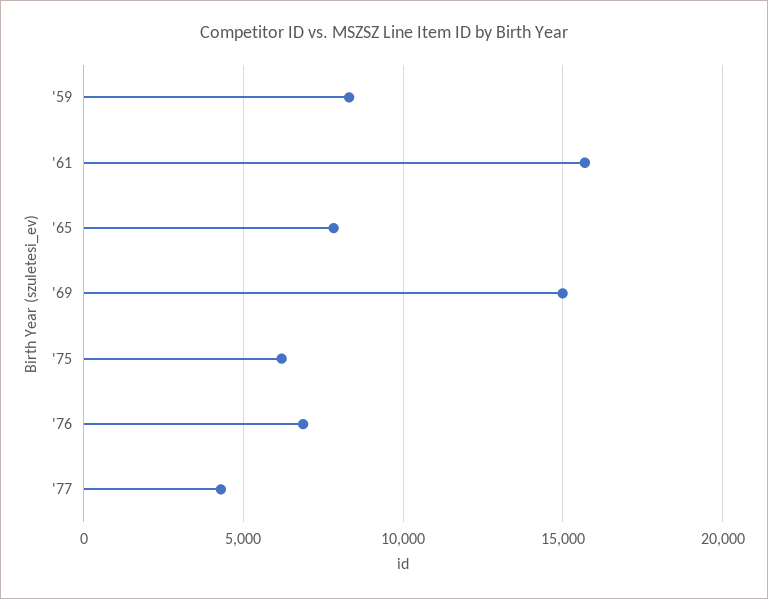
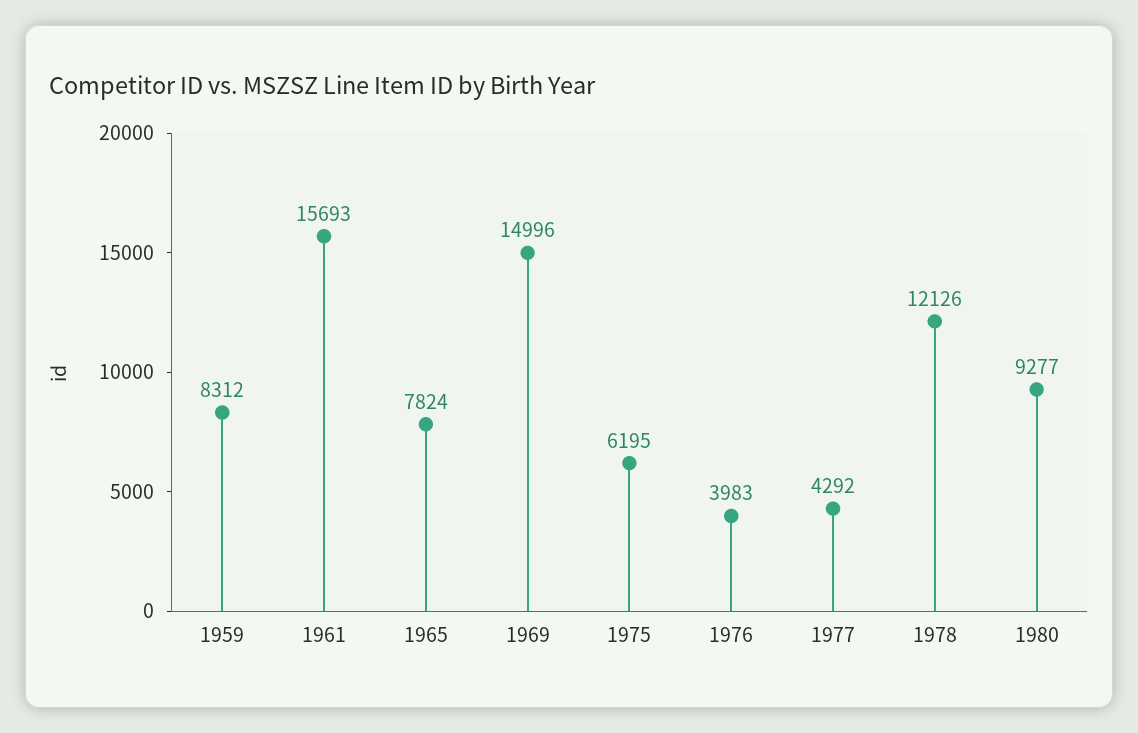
'76: 7000 -> 3983
1978: none -> 12126
1980: none -> 9277

